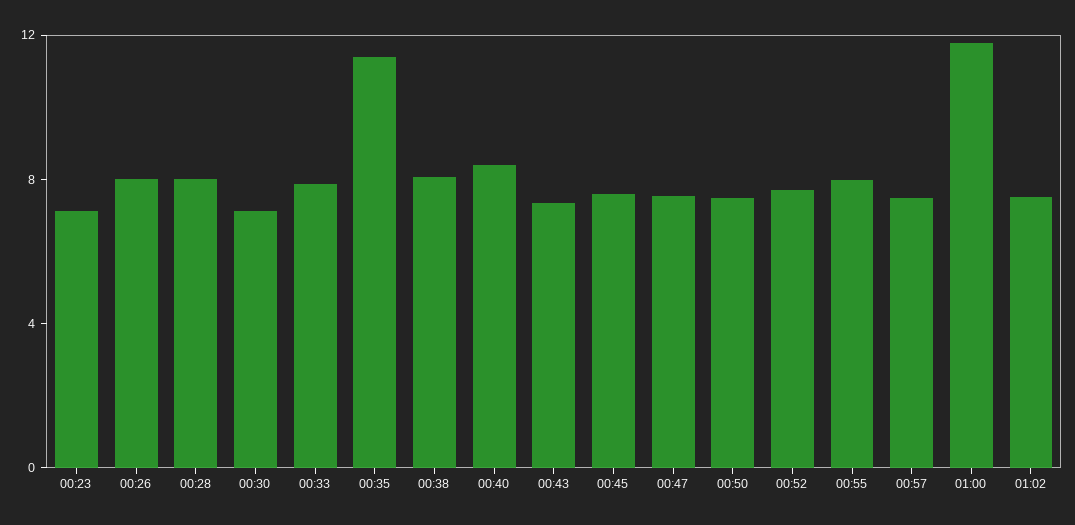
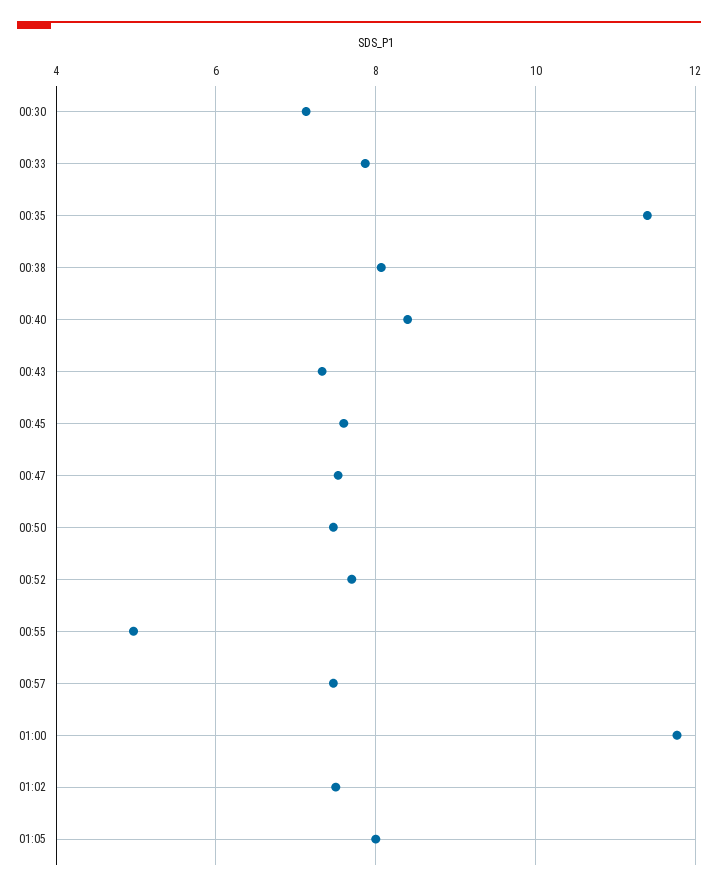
00:23: 7 -> none
00:26: 8 -> none
00:28: 8 -> none
00:55: 8 -> 5
01:05: none -> 8

